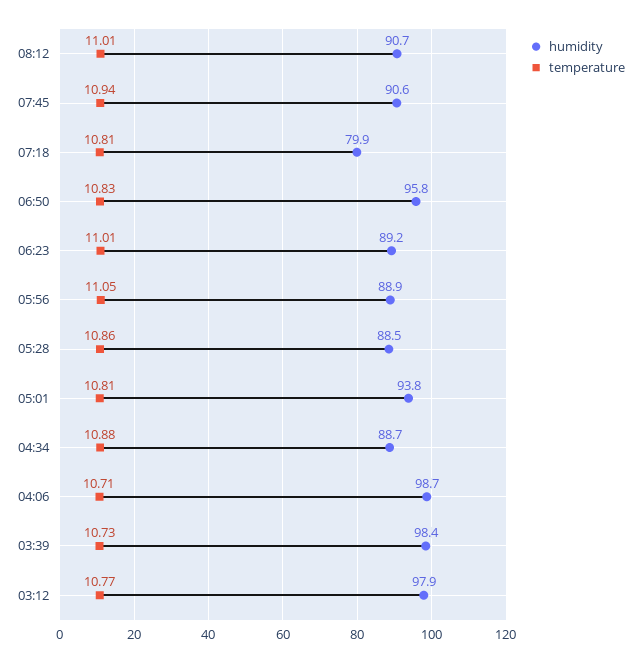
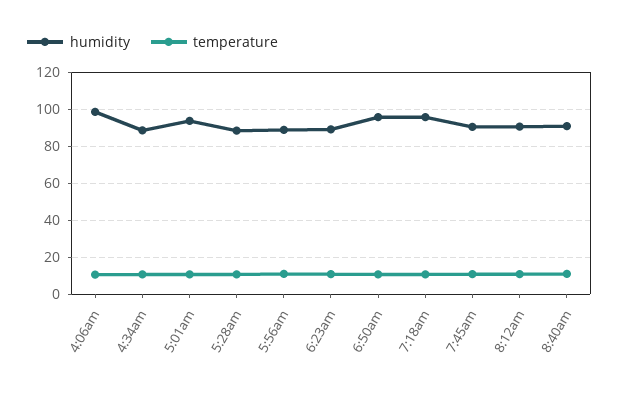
humidity, 07:18: 79.9 -> 95
humidity, 03:39: 98.4 -> none
temperature, 03:39: 10.73 -> none
humidity, 03:12: 97.9 -> none
temperature, 03:12: 10.77 -> none
humidity, 8:40am: none -> 90
temperature, 8:40am: none -> 10

